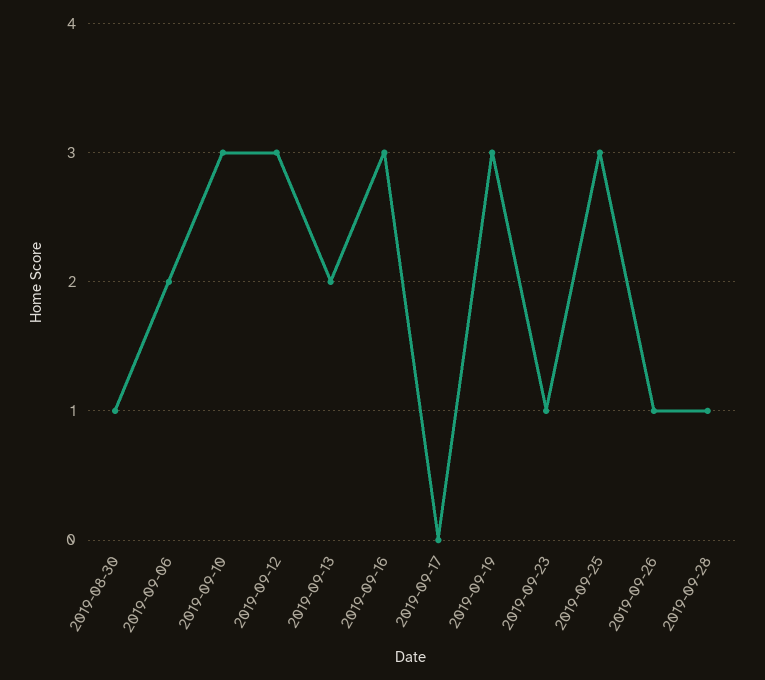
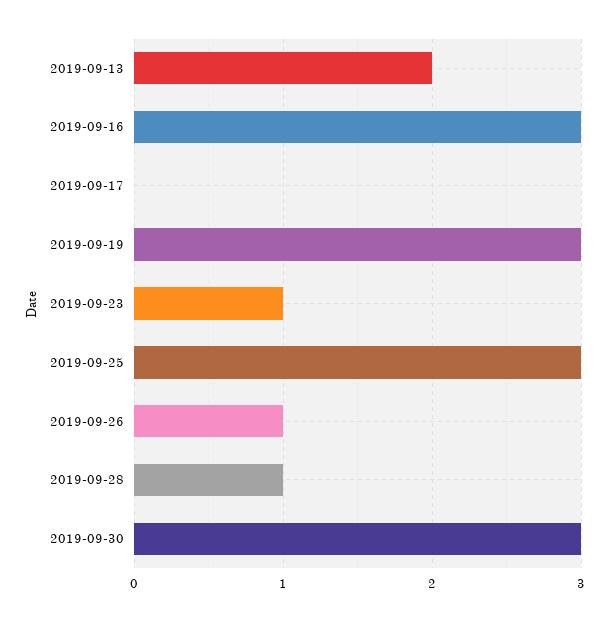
2019-08-30: 1 -> none
2019-09-06: 2 -> none
2019-09-10: 3 -> none
2019-09-12: 3 -> none
2019-09-30: none -> 3

